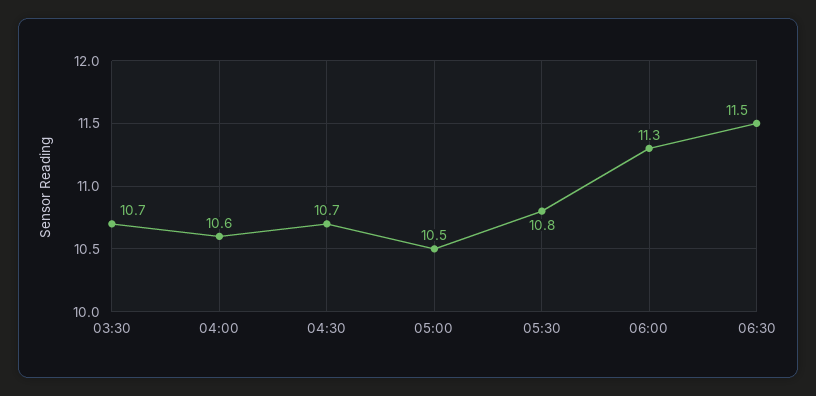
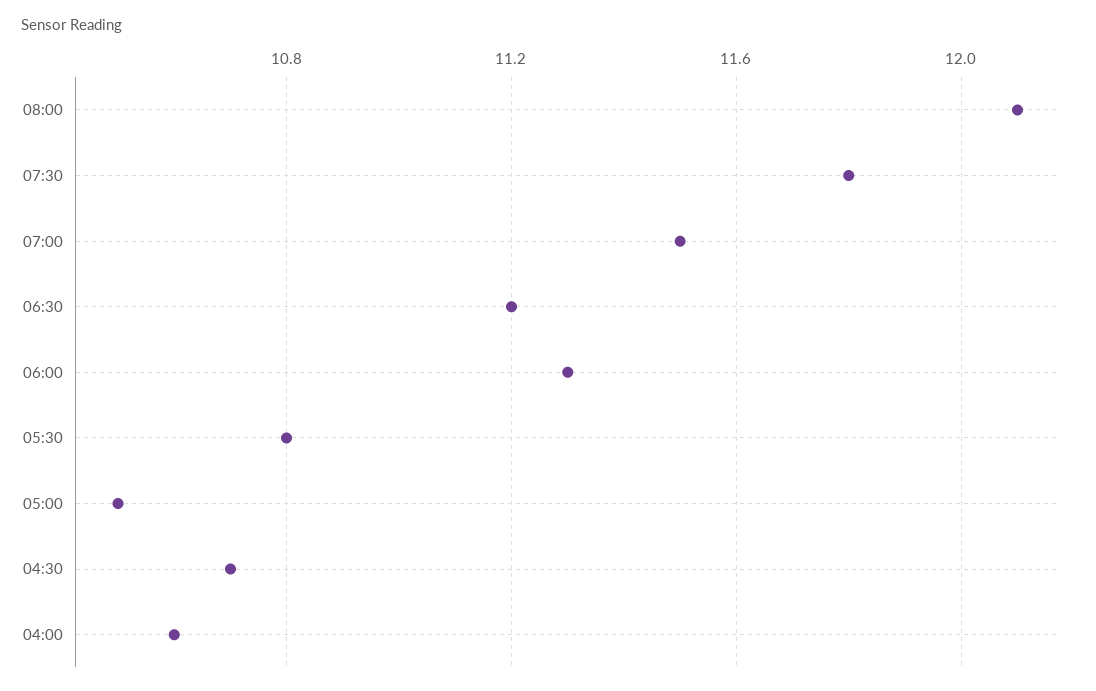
03:30: 10.7 -> none
06:30: 11.5 -> 11.2
08:00: none -> 12.1
07:30: none -> 11.8
07:00: none -> 11.5

